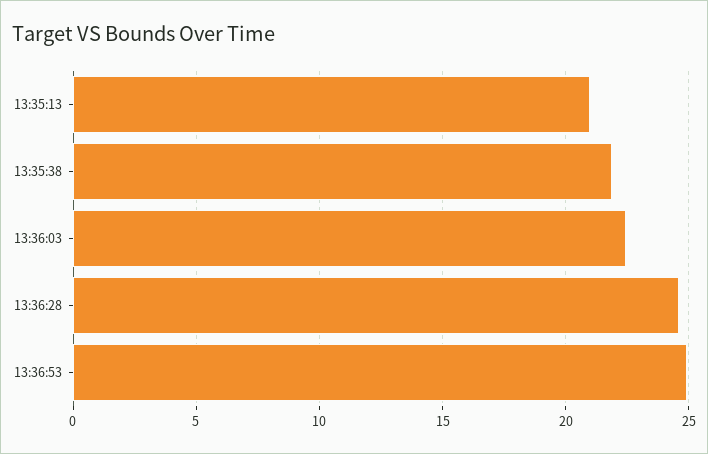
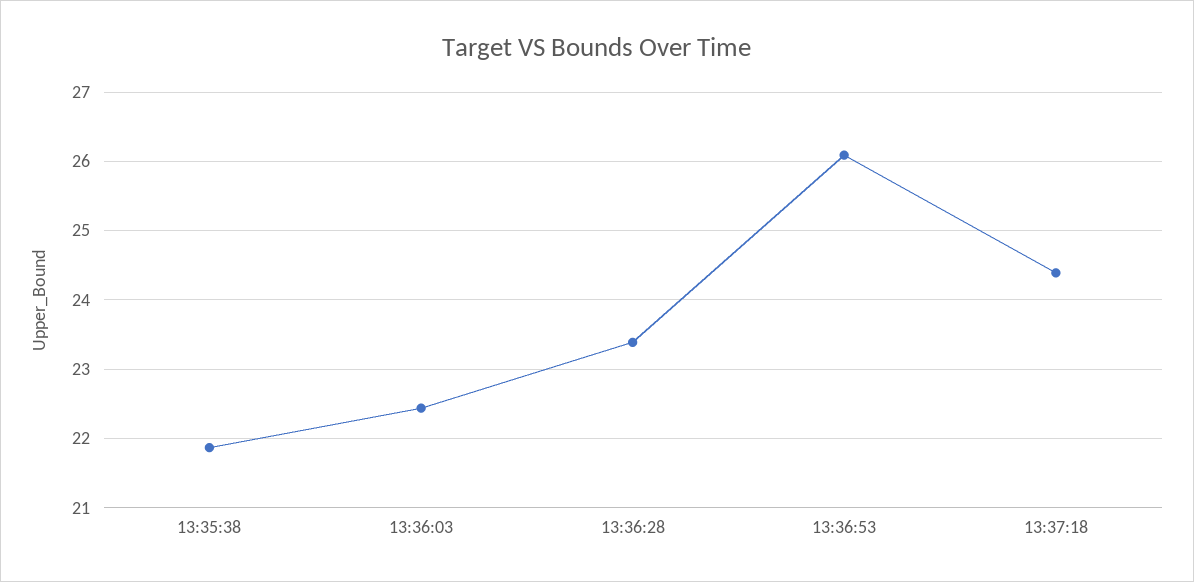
13:35:13: 21 -> none
13:36:28: 24.5 -> 23.4
13:36:53: 25 -> 26.1
13:37:18: none -> 24.4

